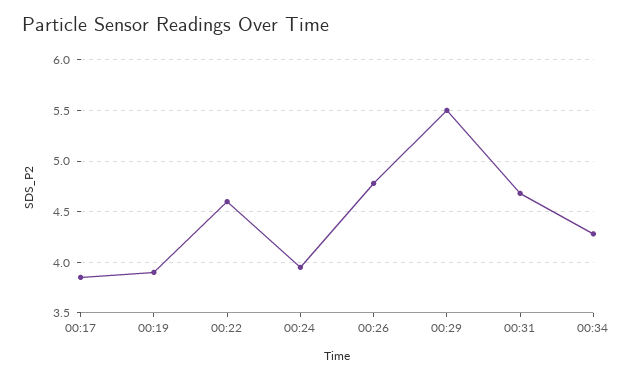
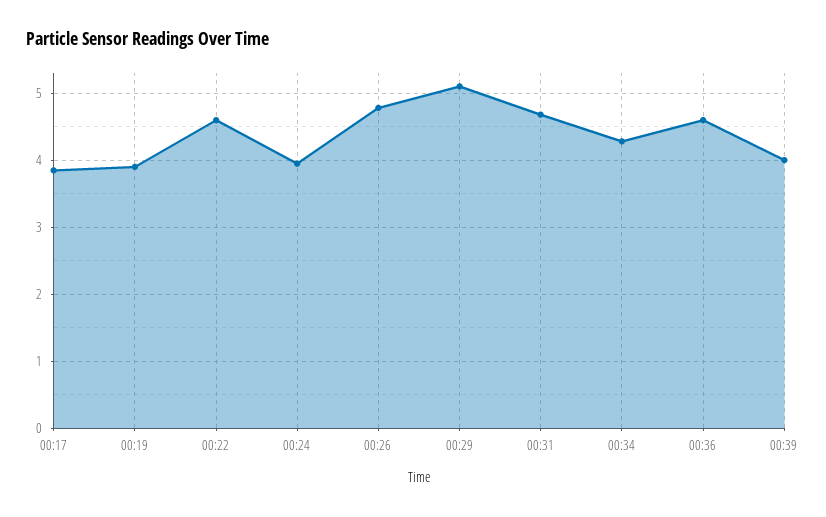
00:29: 5.5 -> 5.1
00:36: none -> 4.6
00:39: none -> 4

